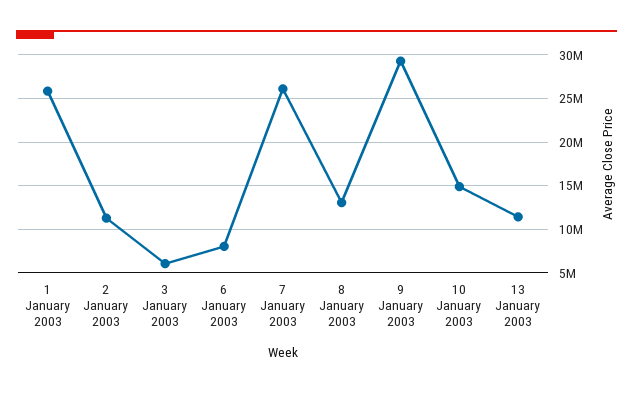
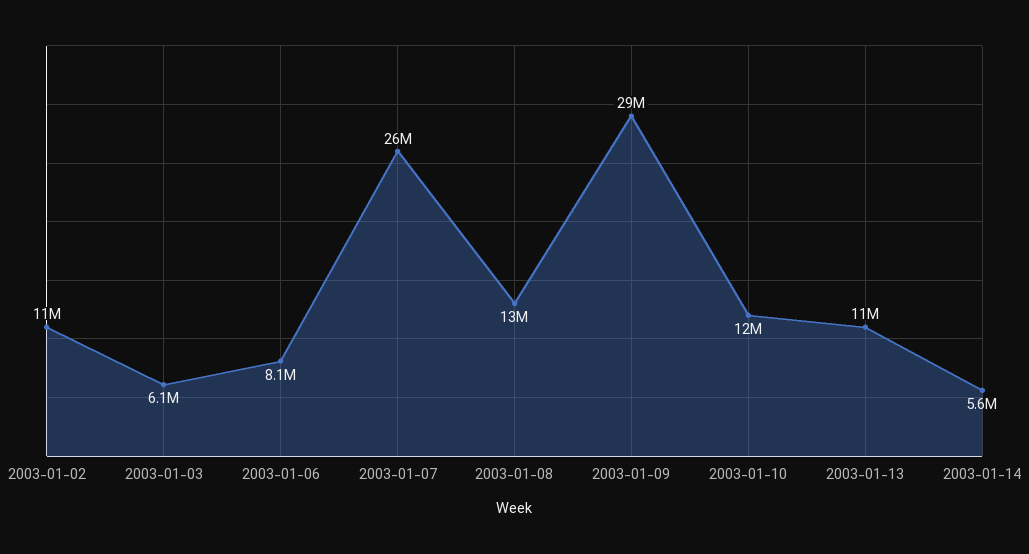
1 January 2003: 26000000 -> none
10 January 2003: 15000000 -> 12000000
2003-01-14: none -> 5600000

